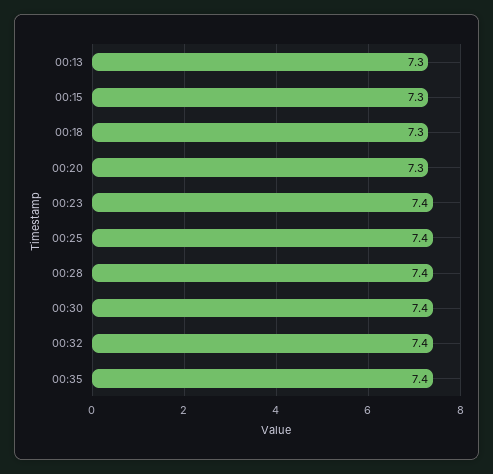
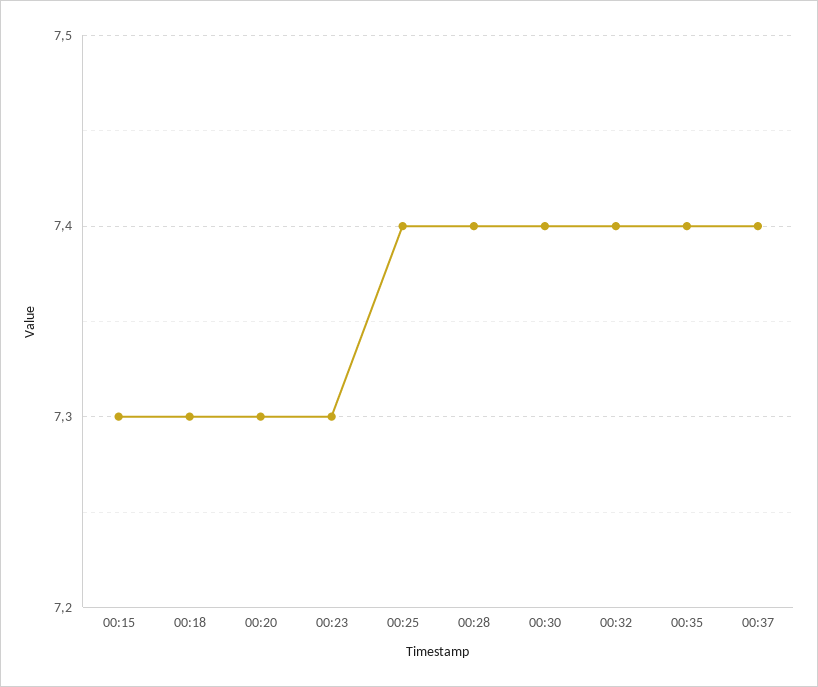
00:13: 7.3 -> none
00:23: 7.4 -> 7.3
00:37: none -> 7.4

